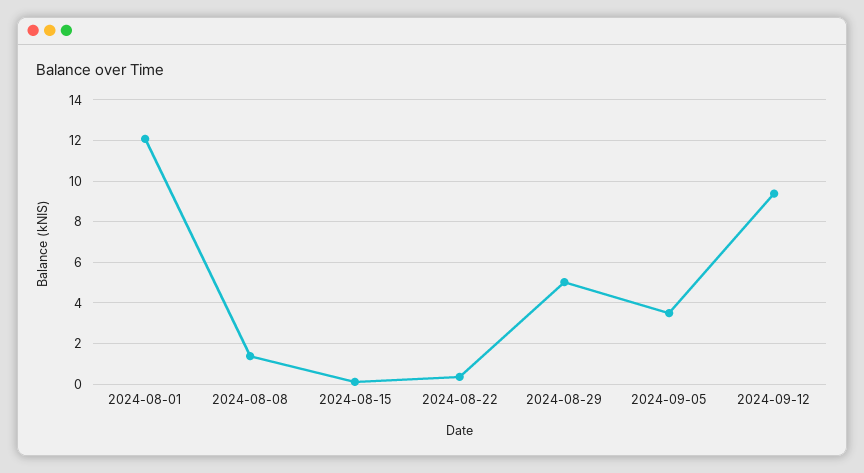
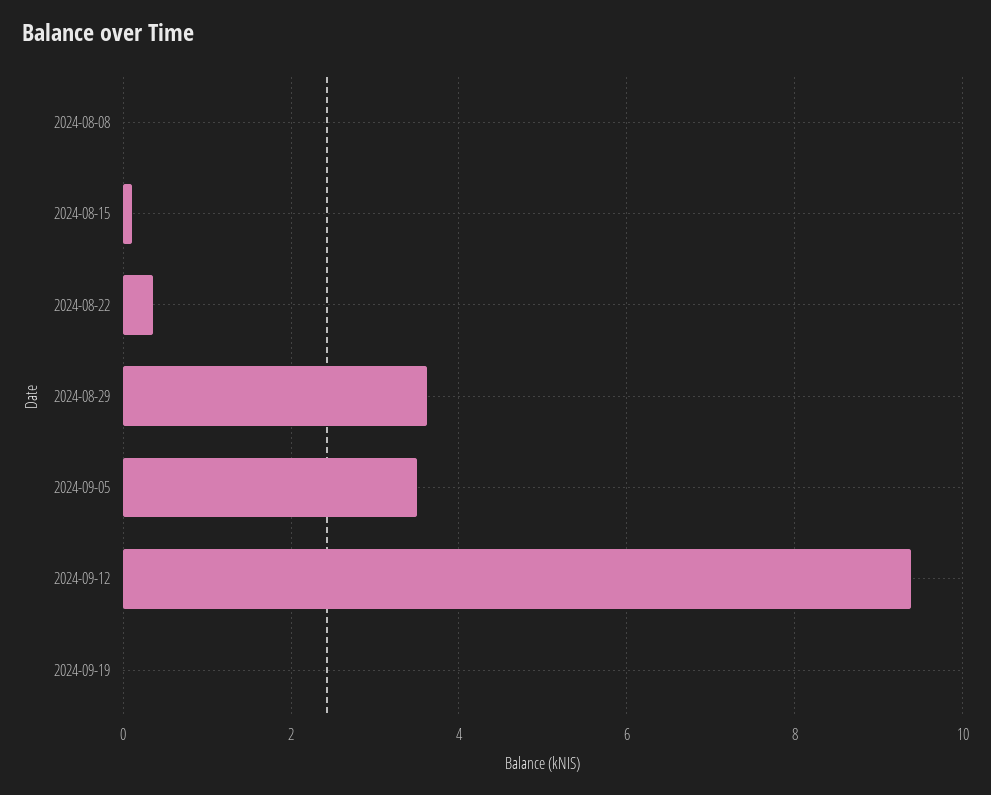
2024-08-01: 12 -> none
2024-08-08: 1.5 -> 0
2024-08-29: 5 -> 3.6
2024-09-19: none -> 0

